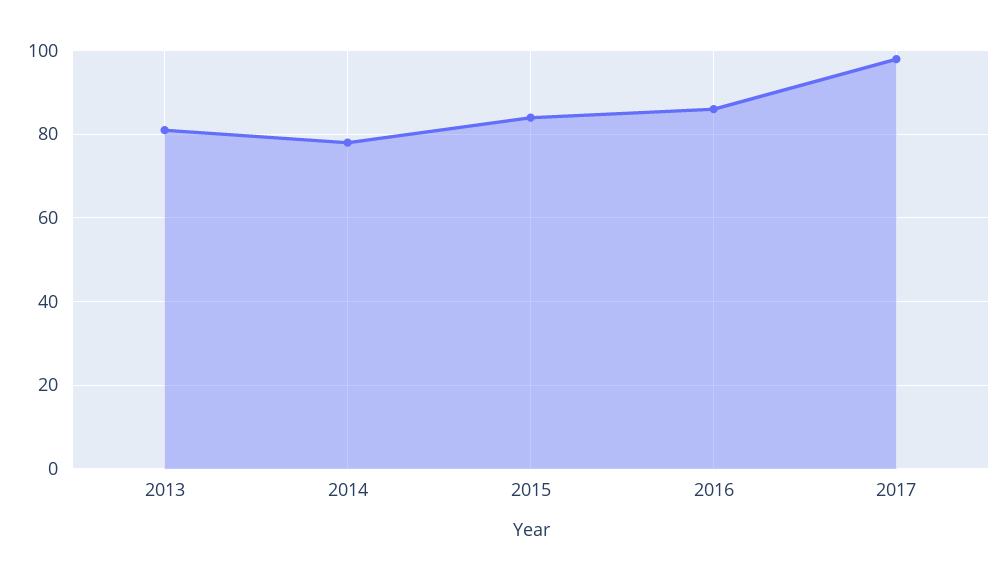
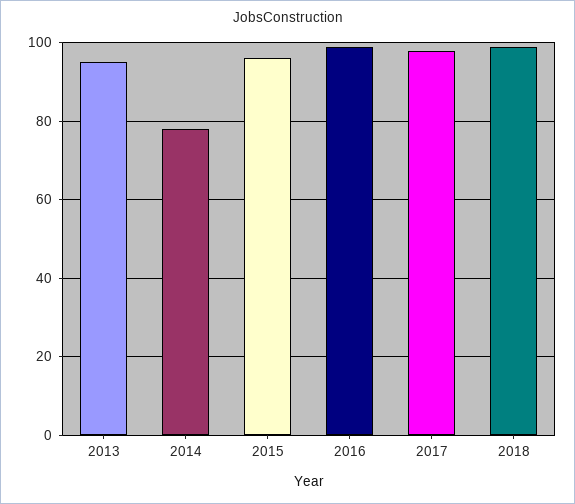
2013: 80 -> 95
2015: 85 -> 95
2016: 85 -> 100
2018: none -> 100

